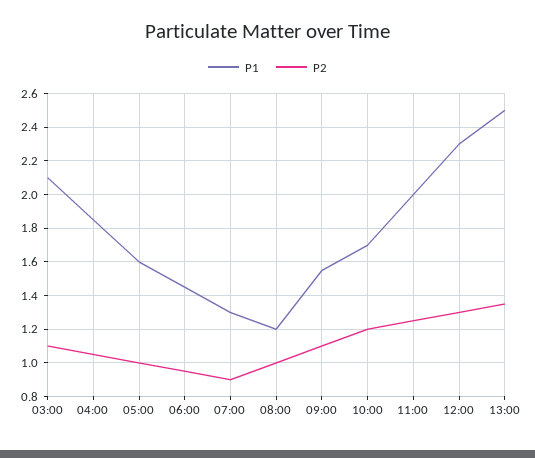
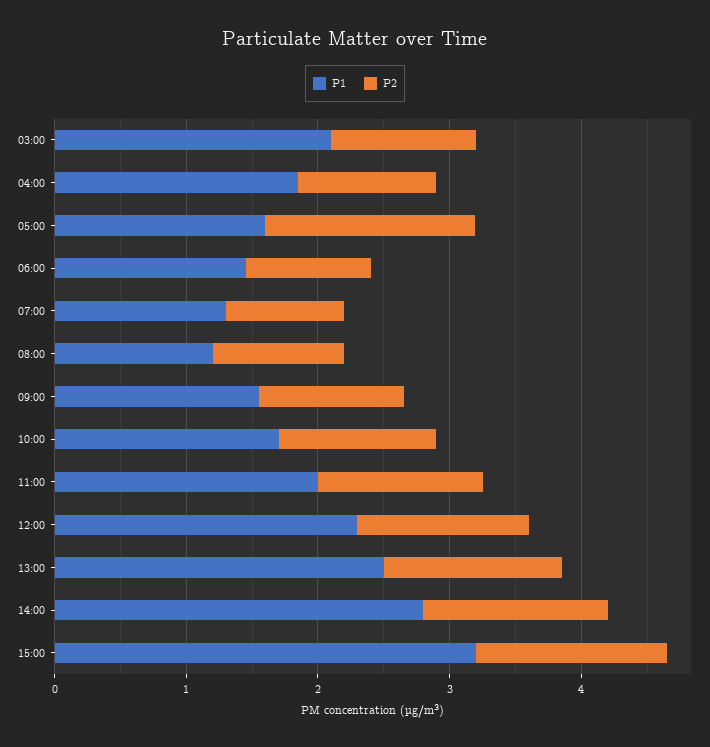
P2, 05:00: 1 -> 1.6
P1, 14:00: none -> 2.8
P2, 14:00: none -> 1.4
P1, 15:00: none -> 3.2
P2, 15:00: none -> 1.4

